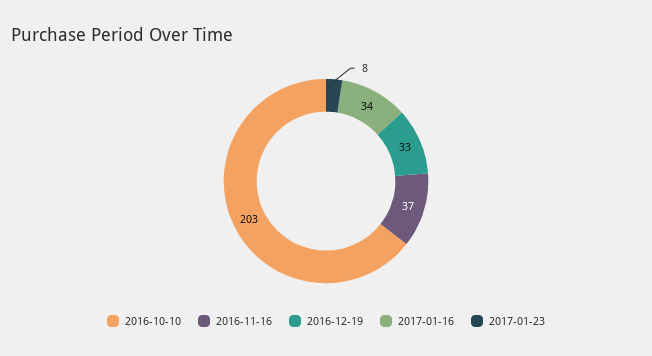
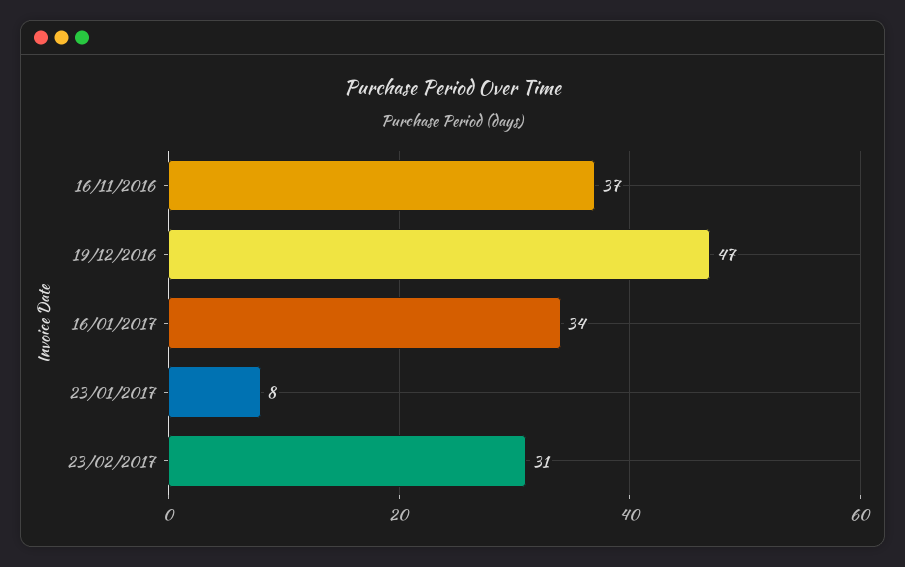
2016-10-10: 203 -> none
2016-12-19: 33 -> 47
23/02/2017: none -> 31

